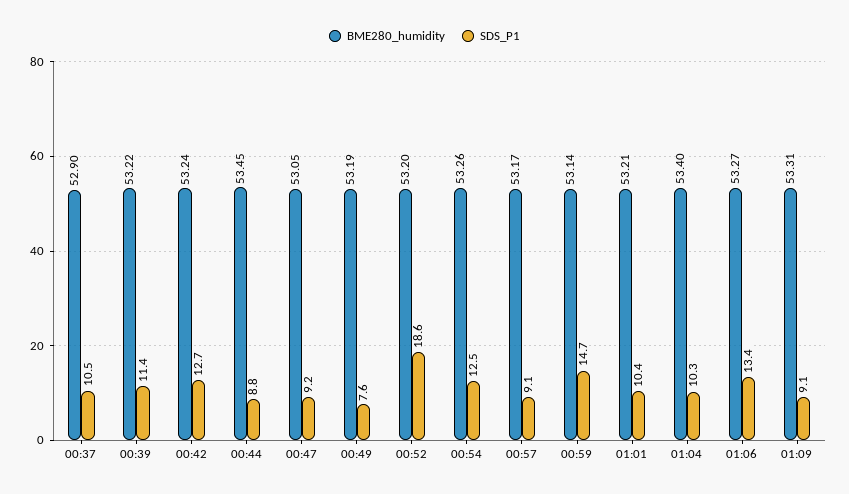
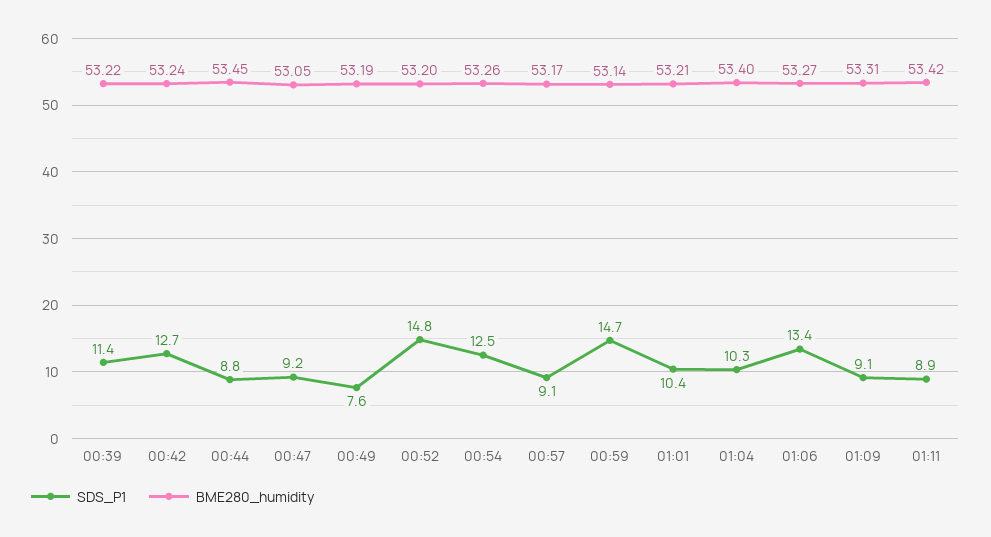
BME280_humidity, 00:37: 52.9 -> none
SDS_P1, 00:37: 10.5 -> none
SDS_P1, 00:52: 18.6 -> 14.8
SDS_P1, 01:11: none -> 8.9
BME280_humidity, 01:11: none -> 53.42

